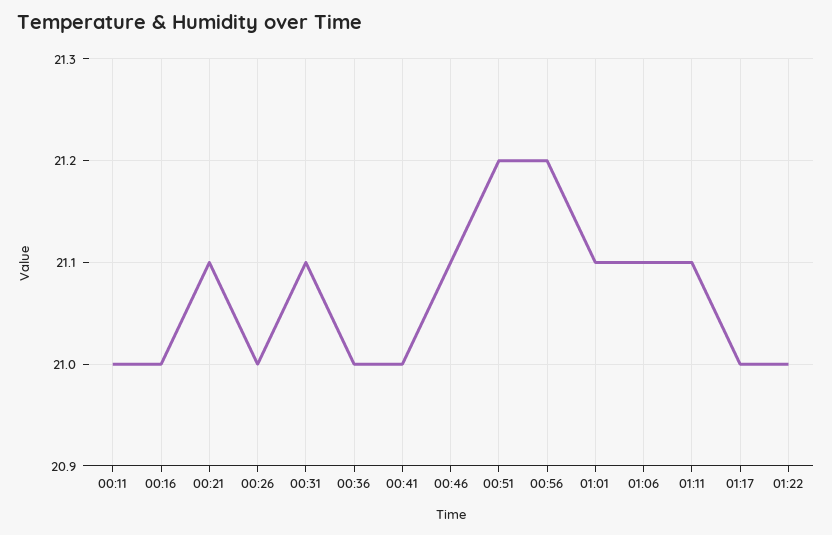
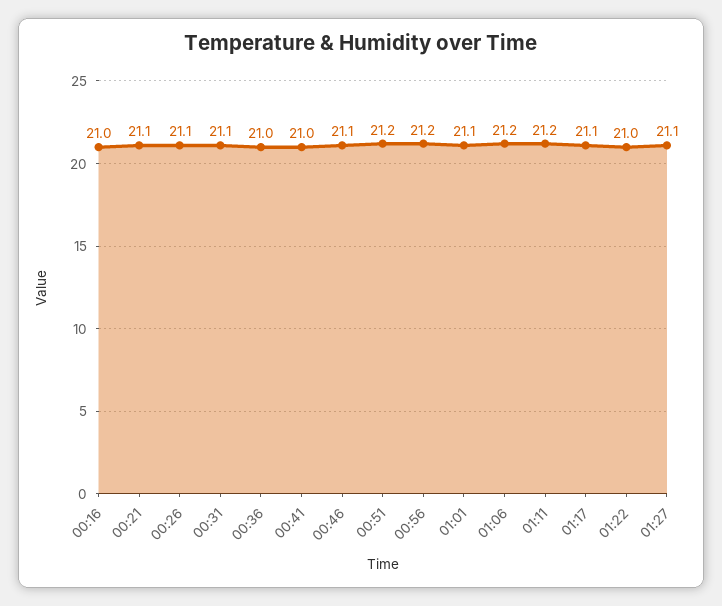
00:11: 21 -> none
00:26: 21 -> 21.1
01:06: 21.1 -> 21.2
01:11: 21.1 -> 21.2
01:17: 21 -> 21.1
01:27: none -> 21.1

